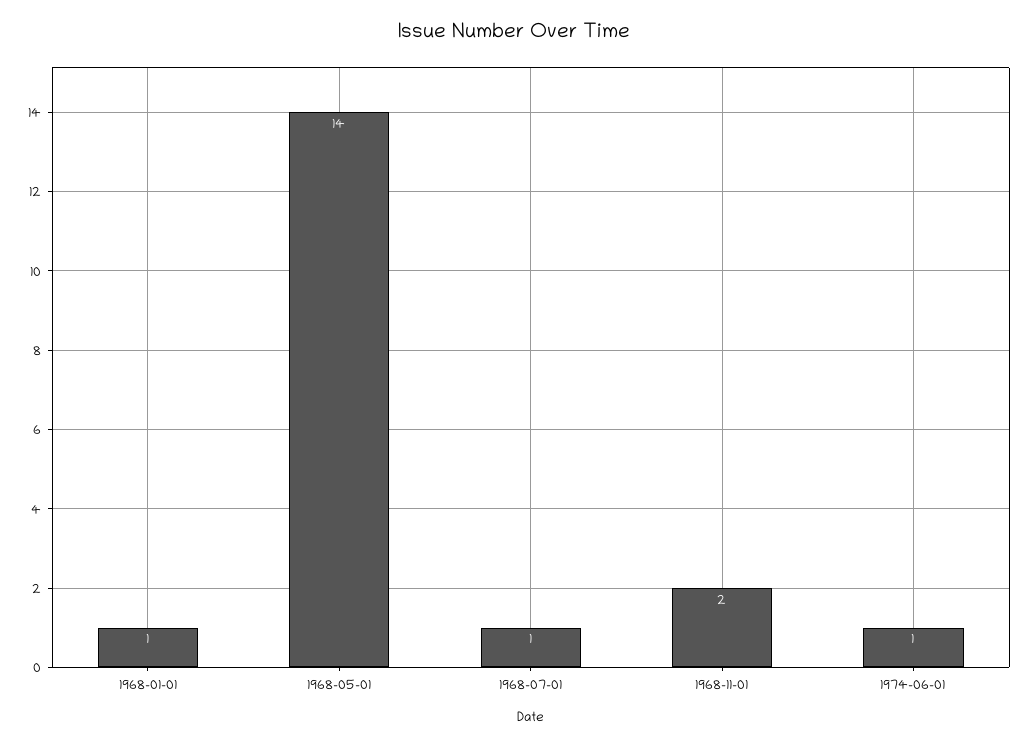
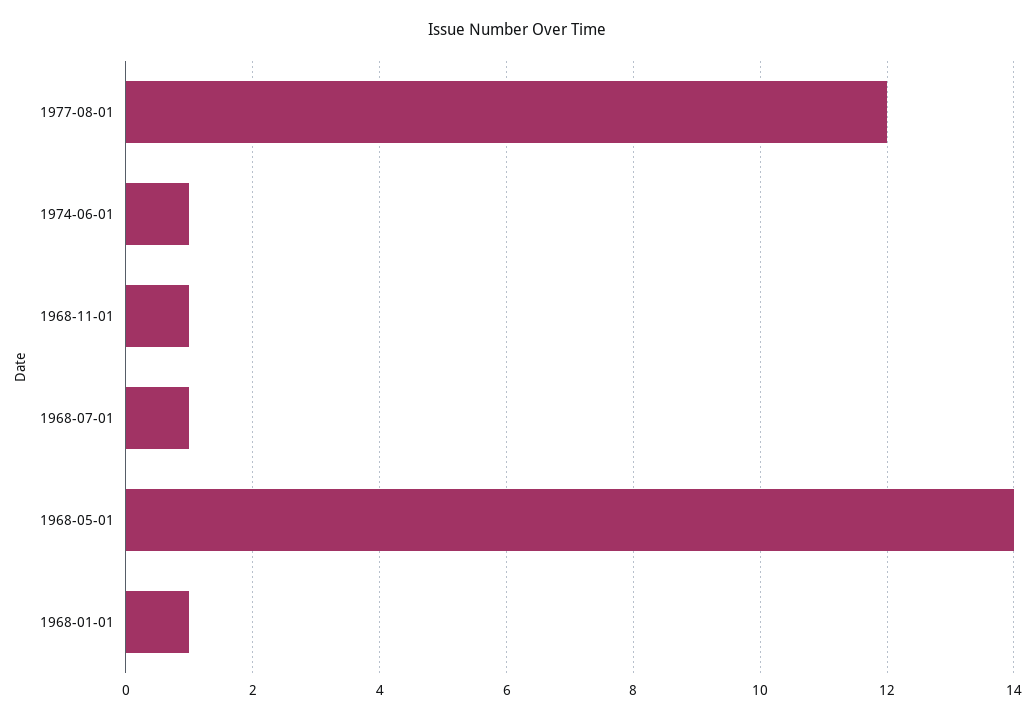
1968-11-01: 2 -> 1
1977-08-01: none -> 12

